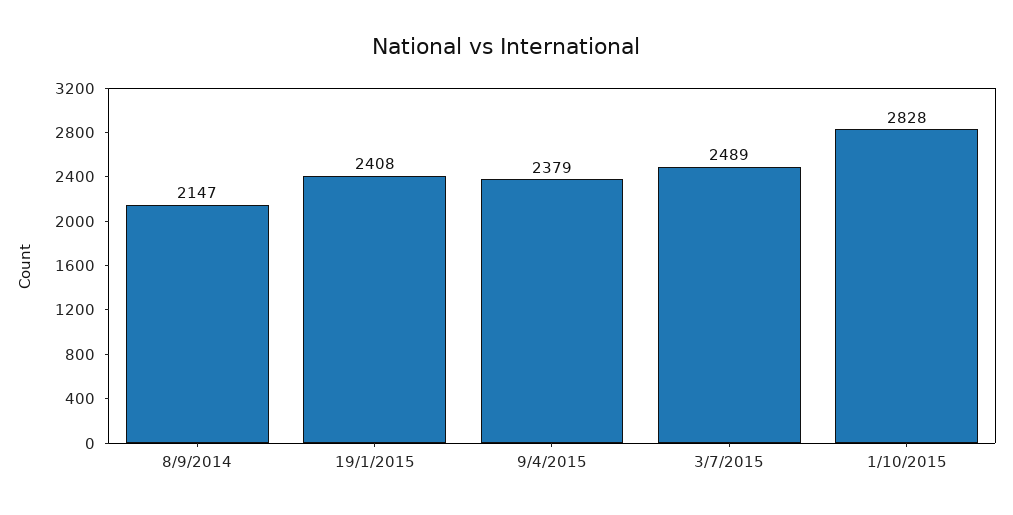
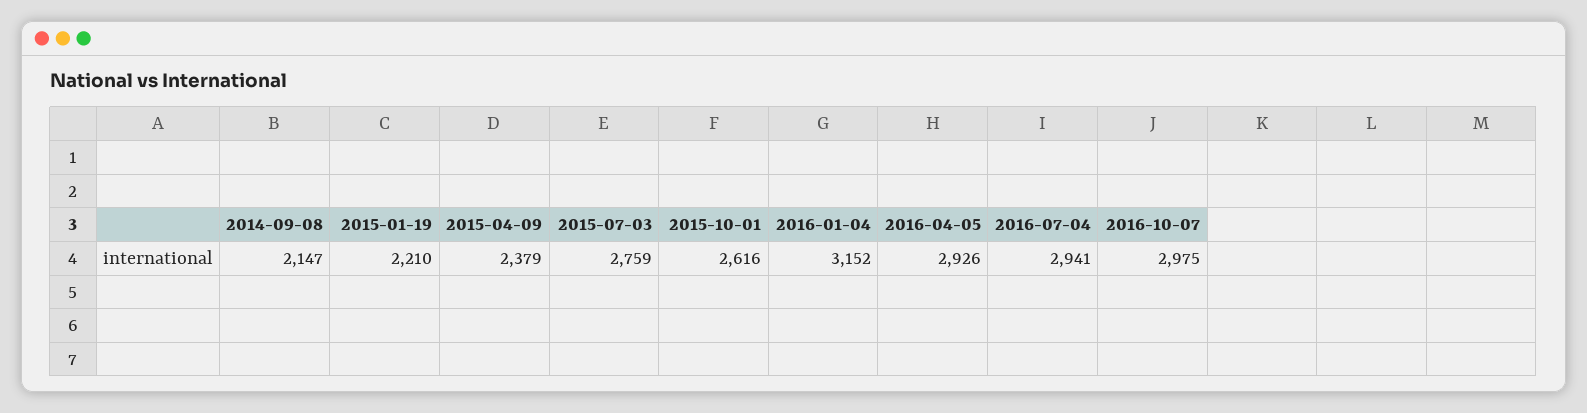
19/1/2015: 2408 -> 2210
3/7/2015: 2489 -> 2759
1/10/2015: 2828 -> 2616
2016-01-04: none -> 3152
2016-04-05: none -> 2926
2016-07-04: none -> 2941
2016-10-07: none -> 2975

